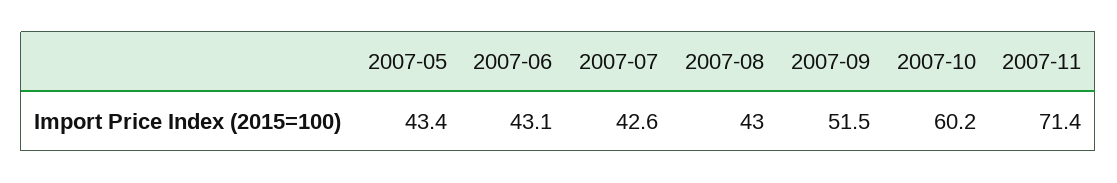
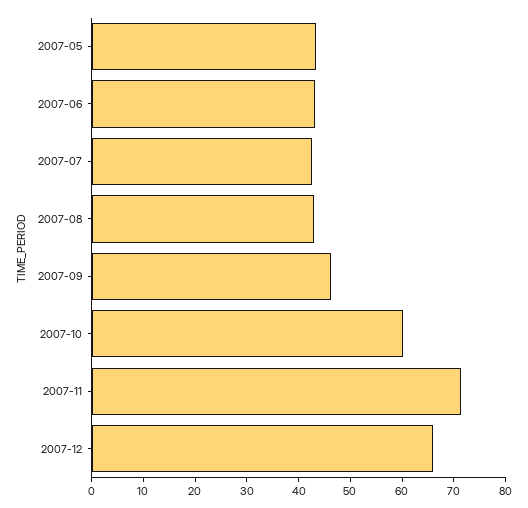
2007-09: 51.5 -> 46
2007-12: none -> 66

